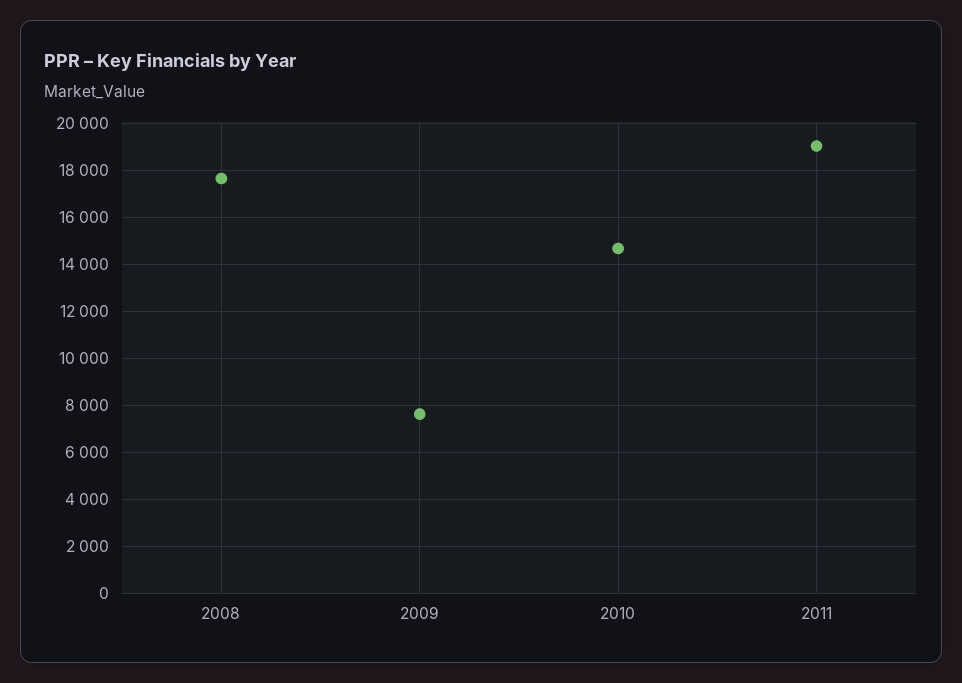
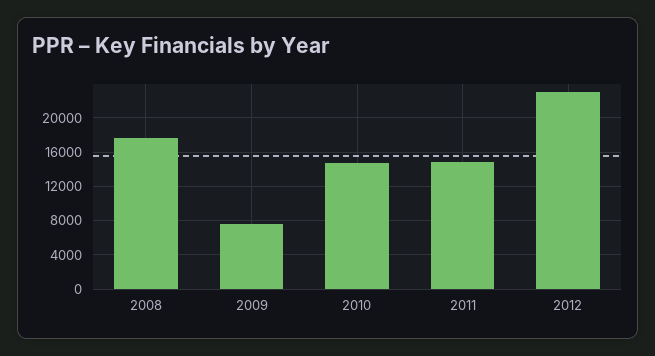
2011: 19000 -> 15000
2012: none -> 23000

